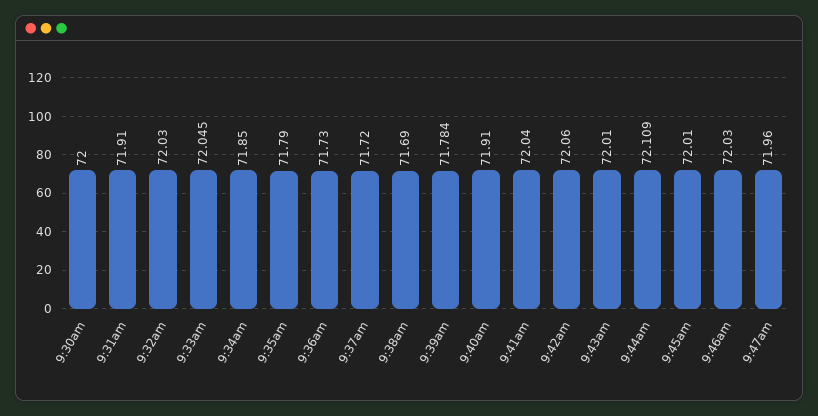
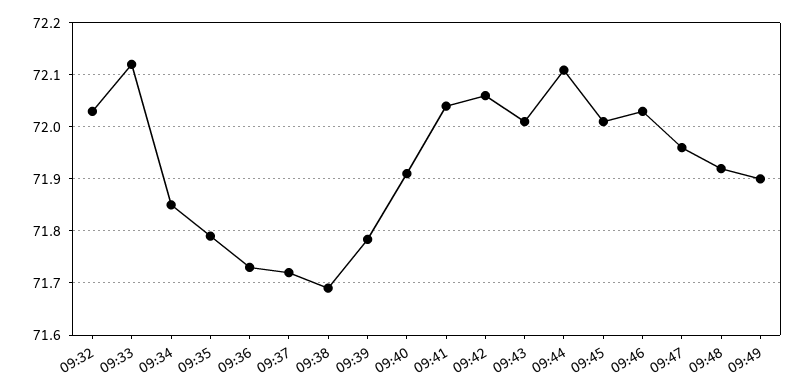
9:30am: 72 -> none
9:31am: 71.91 -> none
9:33am: 72.045 -> 72.12
09:48: none -> 71.92
09:49: none -> 71.9

